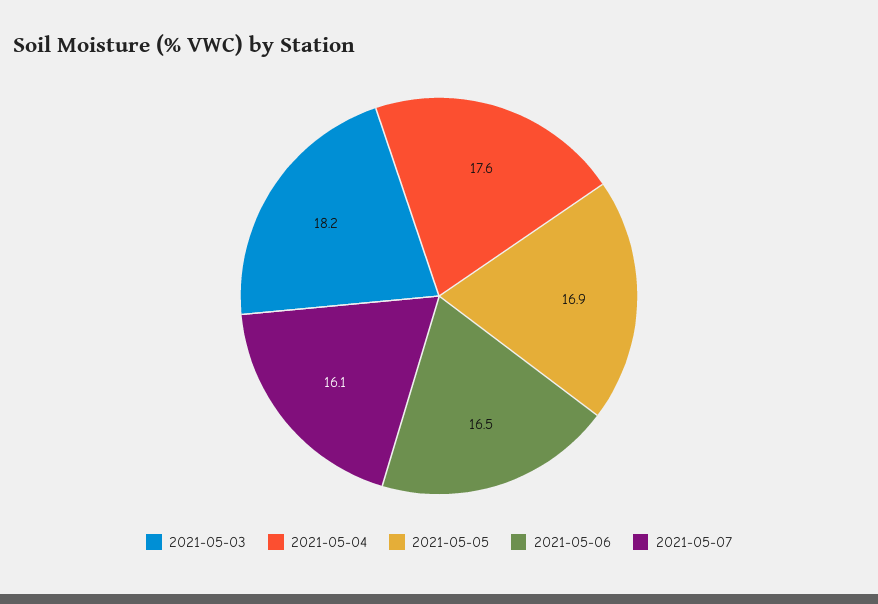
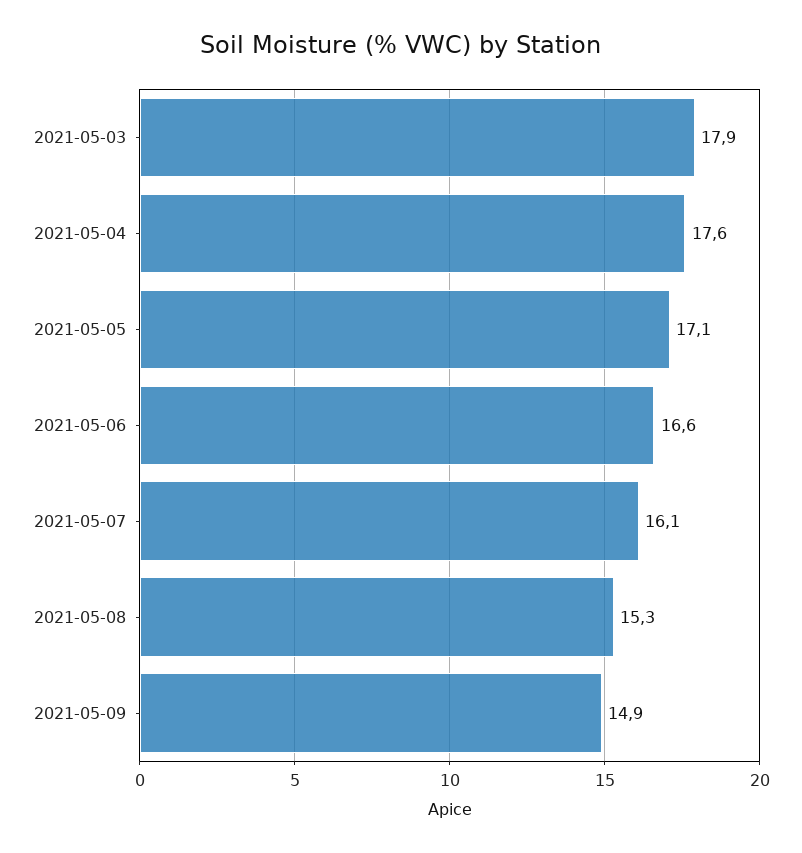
2021-05-03: 18.2 -> 17.9
2021-05-05: 16.9 -> 17.1
2021-05-06: 16.5 -> 16.6
2021-05-08: none -> 15.3
2021-05-09: none -> 14.9

